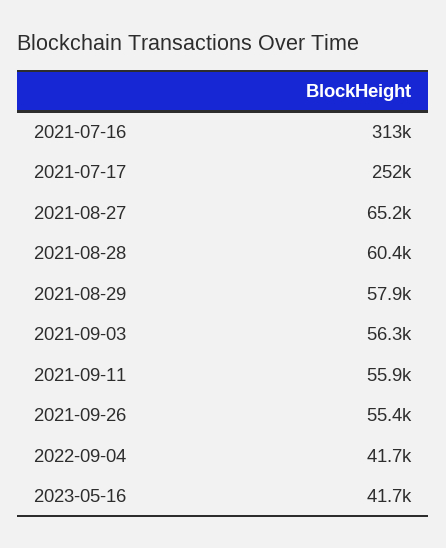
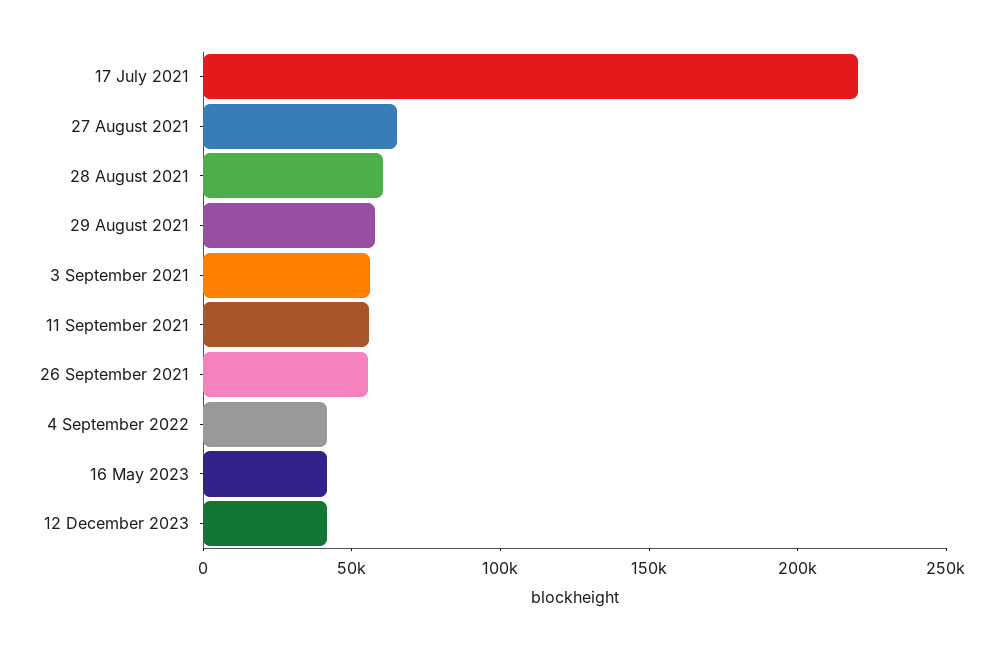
2021-07-16: 313000 -> none
2021-07-17: 252000 -> 220000
12 December 2023: none -> 40000

